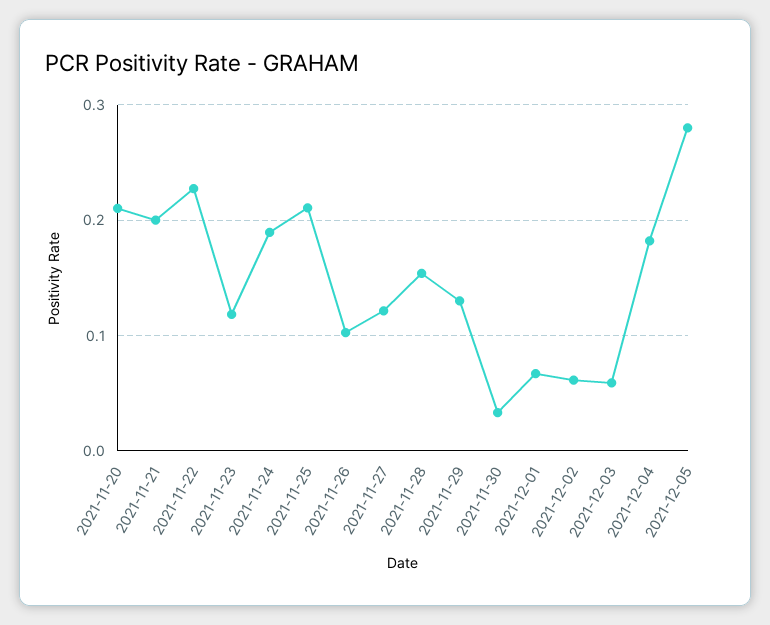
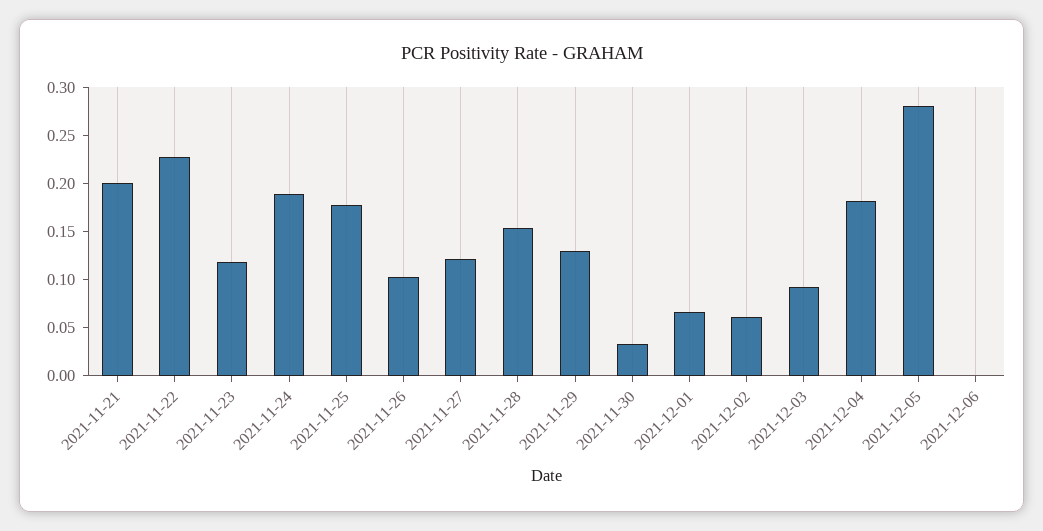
2021-11-20: 0.21 -> none
2021-11-25: 0.21 -> 0.18
2021-12-03: 0.06 -> 0.09
2021-12-06: none -> 0

